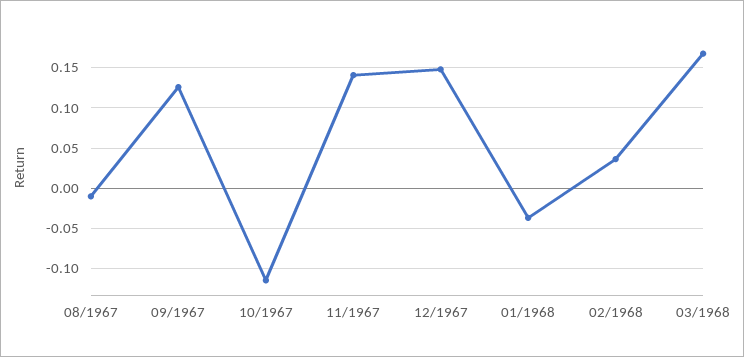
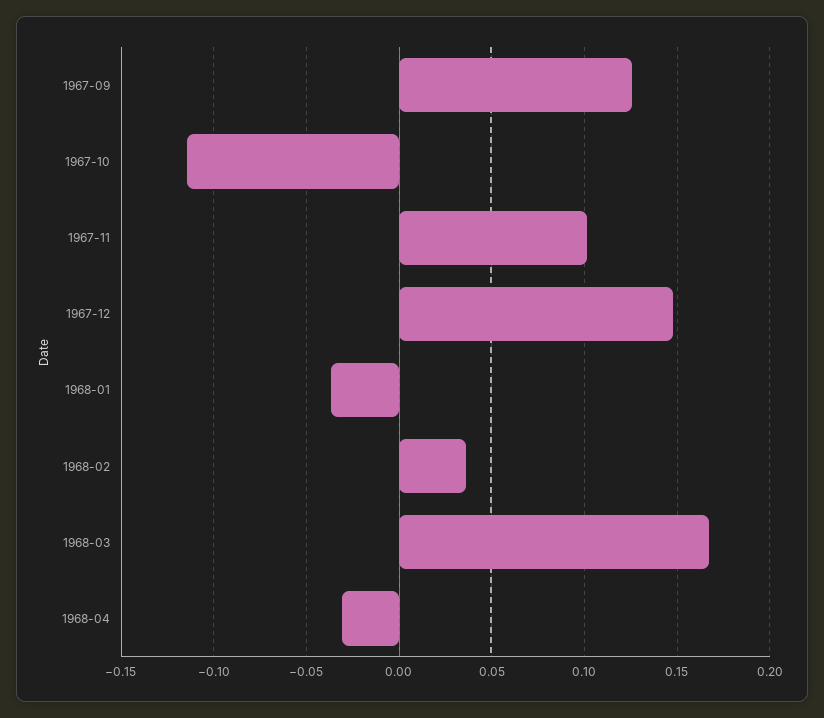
08/1967: -0.01 -> none
11/1967: 0.14 -> 0.1
1968-04: none -> -0.03

